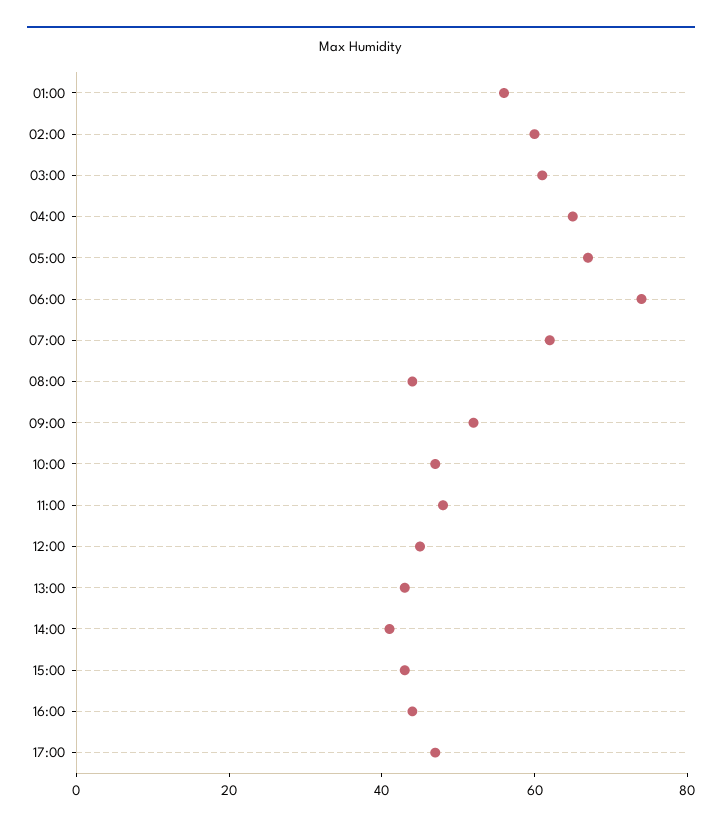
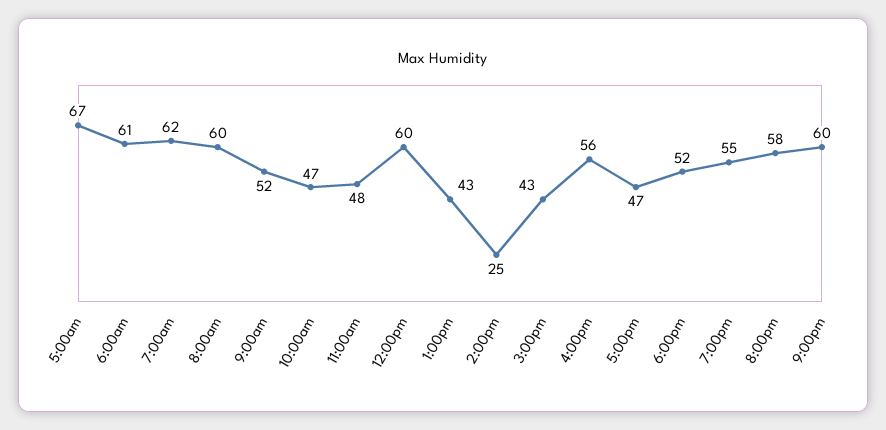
01:00: 55 -> none
02:00: 60 -> none
03:00: 60 -> none
04:00: 65 -> none
06:00: 75 -> 61
08:00: 45 -> 60
12:00: 45 -> 60
14:00: 40 -> 25
16:00: 45 -> 56
6:00pm: none -> 52
7:00pm: none -> 55
8:00pm: none -> 58
9:00pm: none -> 60

